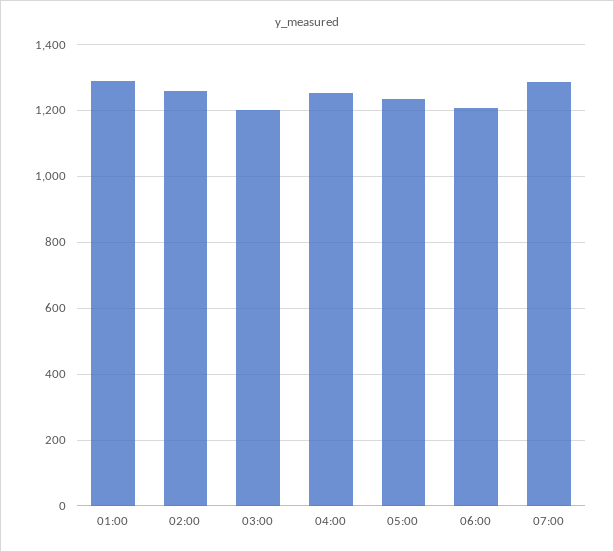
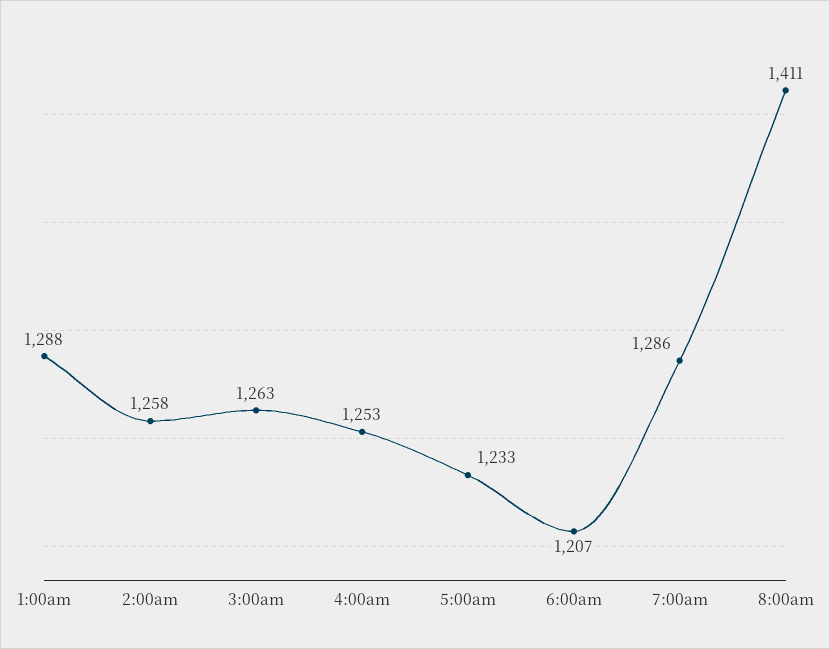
03:00: 1200 -> 1263
8:00am: none -> 1411

